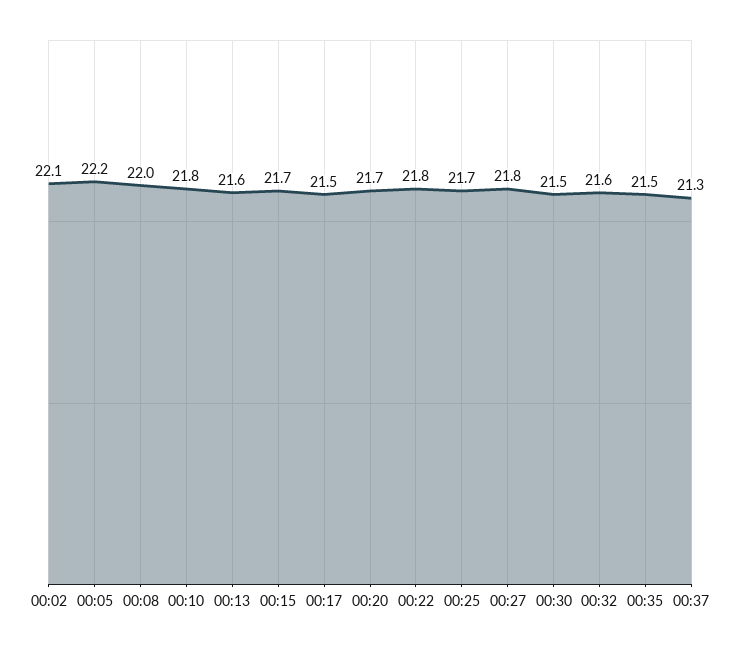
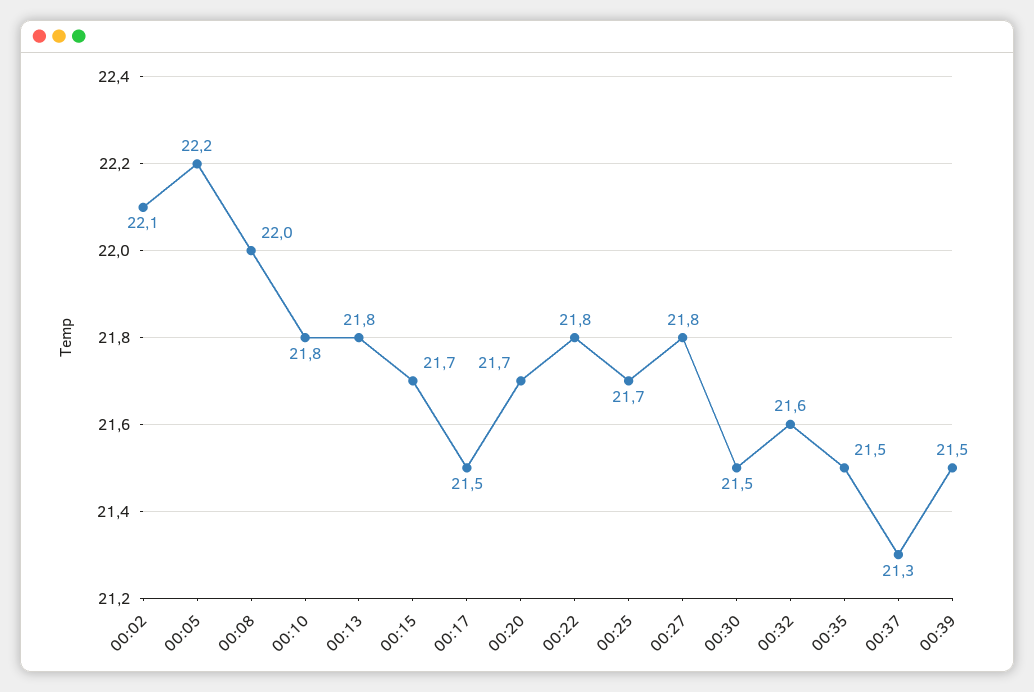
00:13: 21.6 -> 21.8
00:39: none -> 21.5

